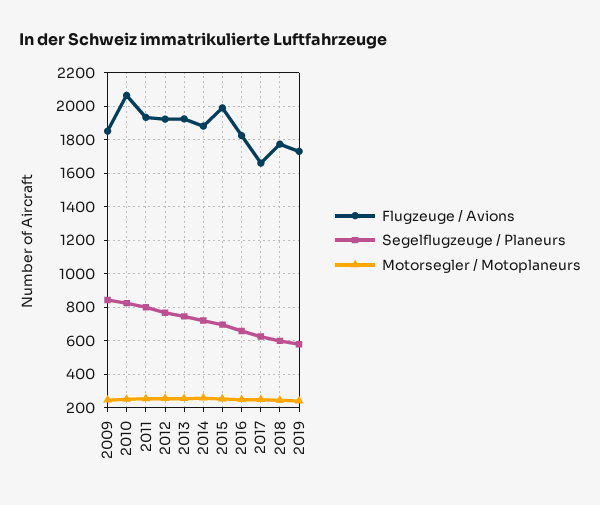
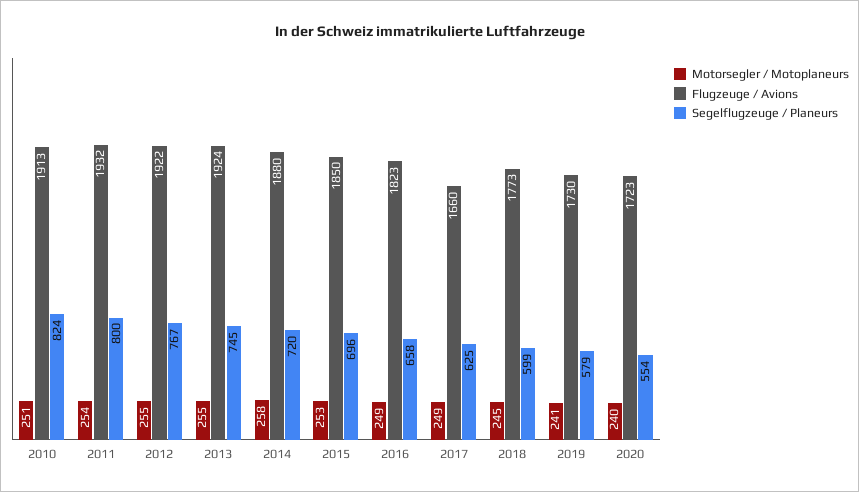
Flugzeuge / Avions, 2009: 1850 -> none
Segelflugzeuge / Planeurs, 2009: 850 -> none
Motorsegler / Motoplaneurs, 2009: 250 -> none
Flugzeuge / Avions, 2010: 2050 -> 1913
Flugzeuge / Avions, 2015: 2000 -> 1850
Motorsegler / Motoplaneurs, 2020: none -> 240
Flugzeuge / Avions, 2020: none -> 1723
Segelflugzeuge / Planeurs, 2020: none -> 554

